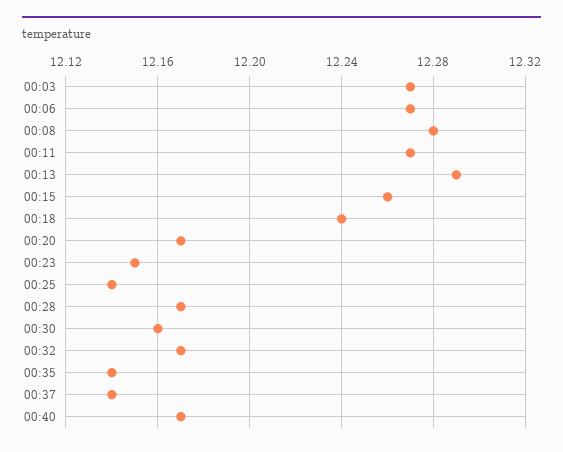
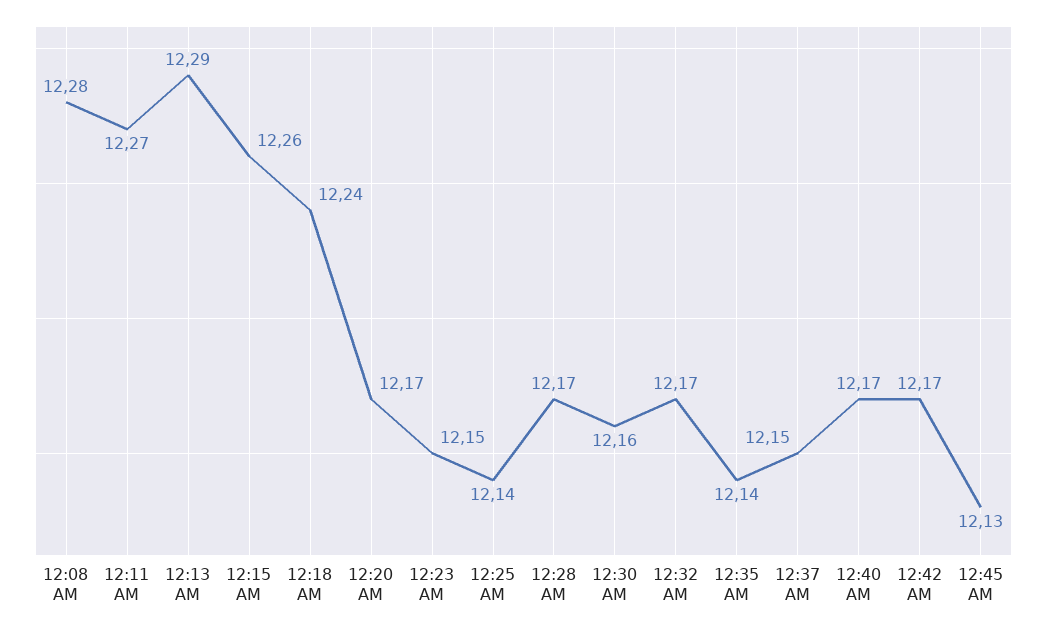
00:03: 12.27 -> none
00:06: 12.27 -> none
00:37: 12.14 -> 12.15
12:42 AM: none -> 12.17
12:45 AM: none -> 12.13

